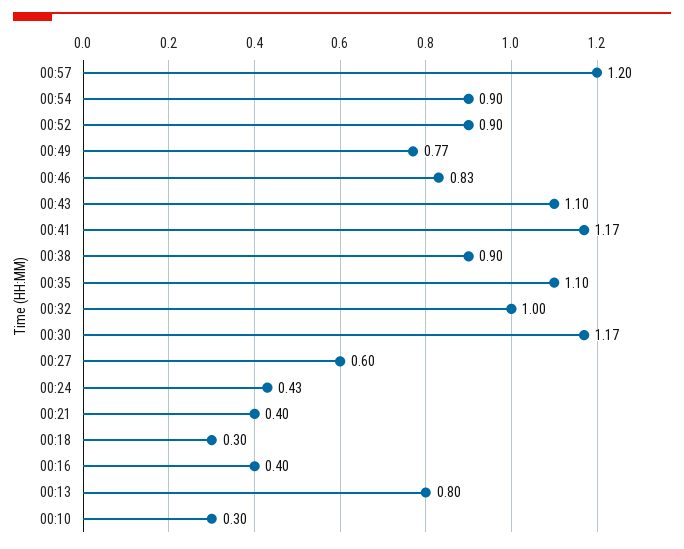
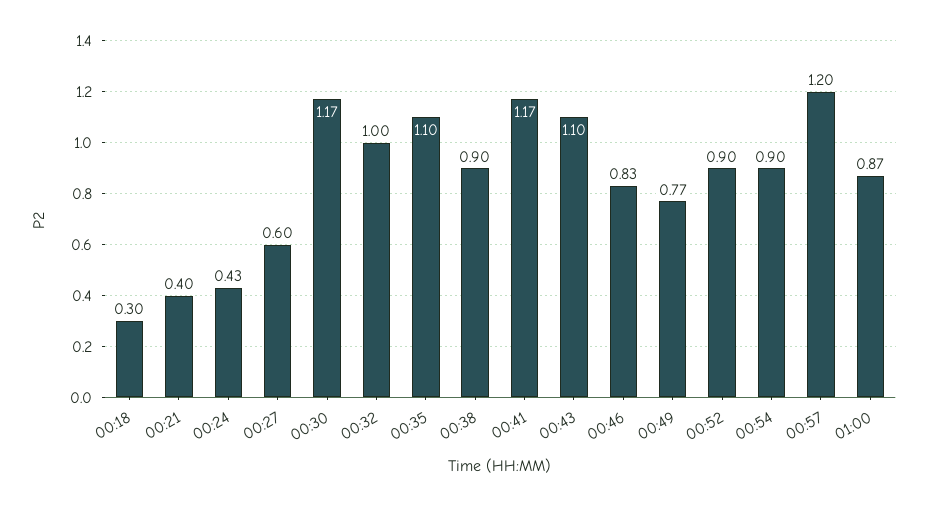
00:16: 0.4 -> none
00:13: 0.8 -> none
00:10: 0.3 -> none
01:00: none -> 0.87

